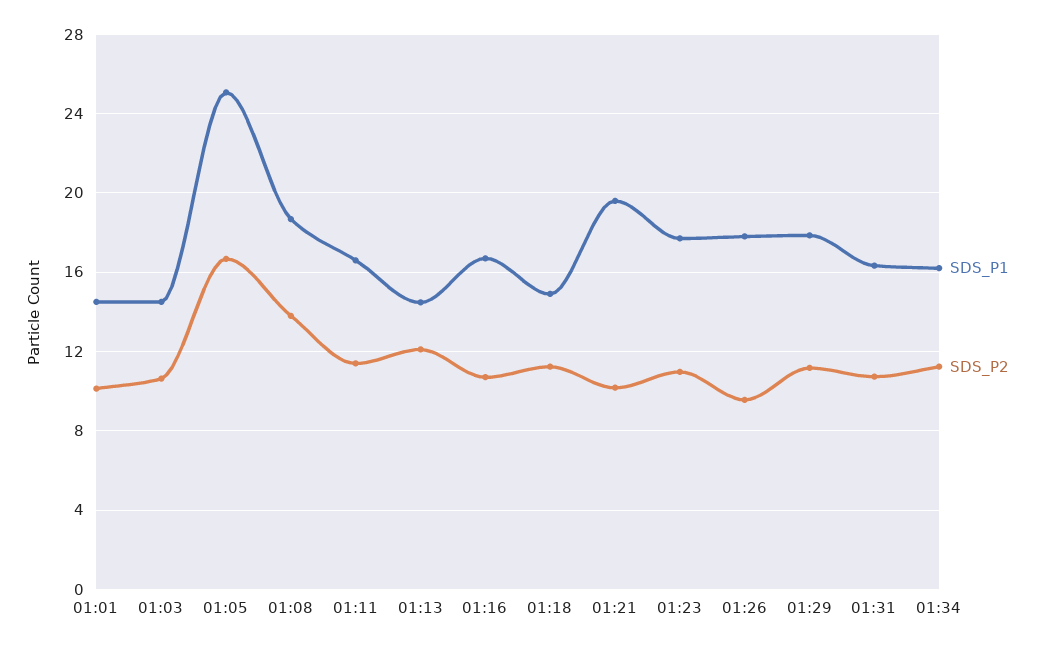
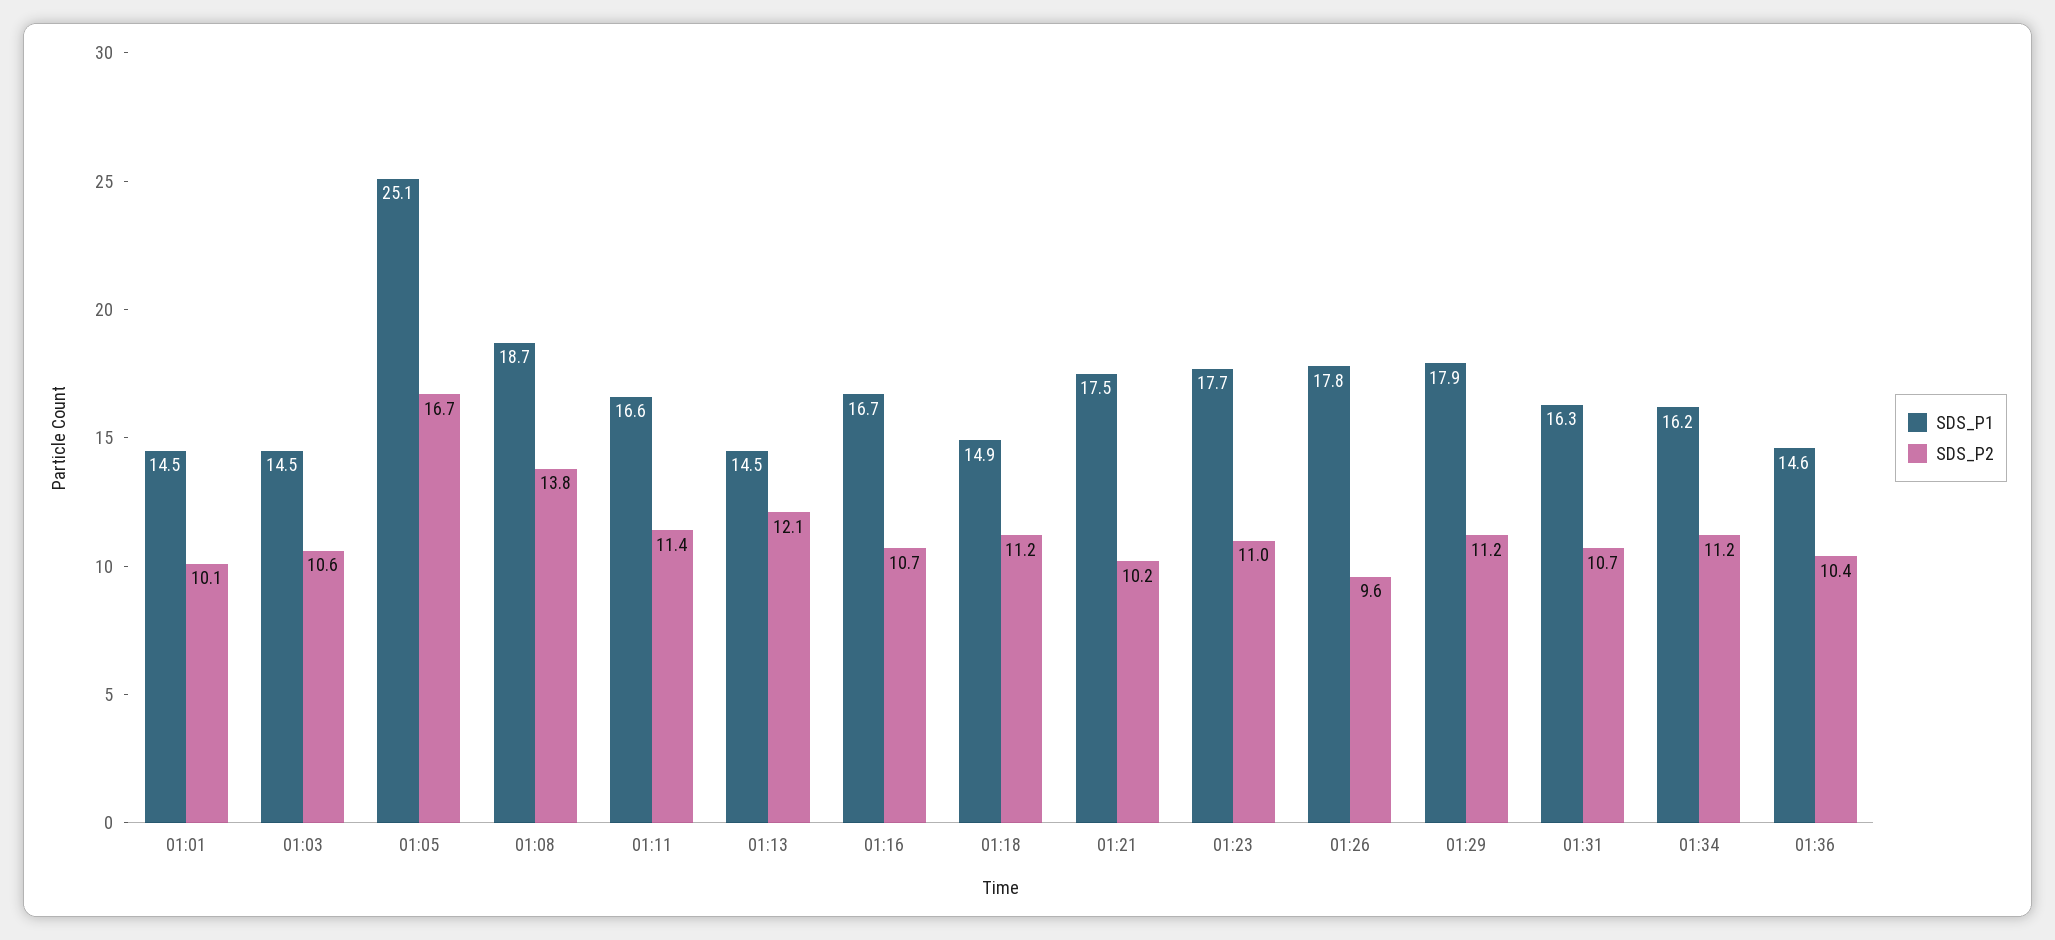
SDS_P1, 01:21: 19.5 -> 17.5
SDS_P1, 01:36: none -> 14.6
SDS_P2, 01:36: none -> 10.4

